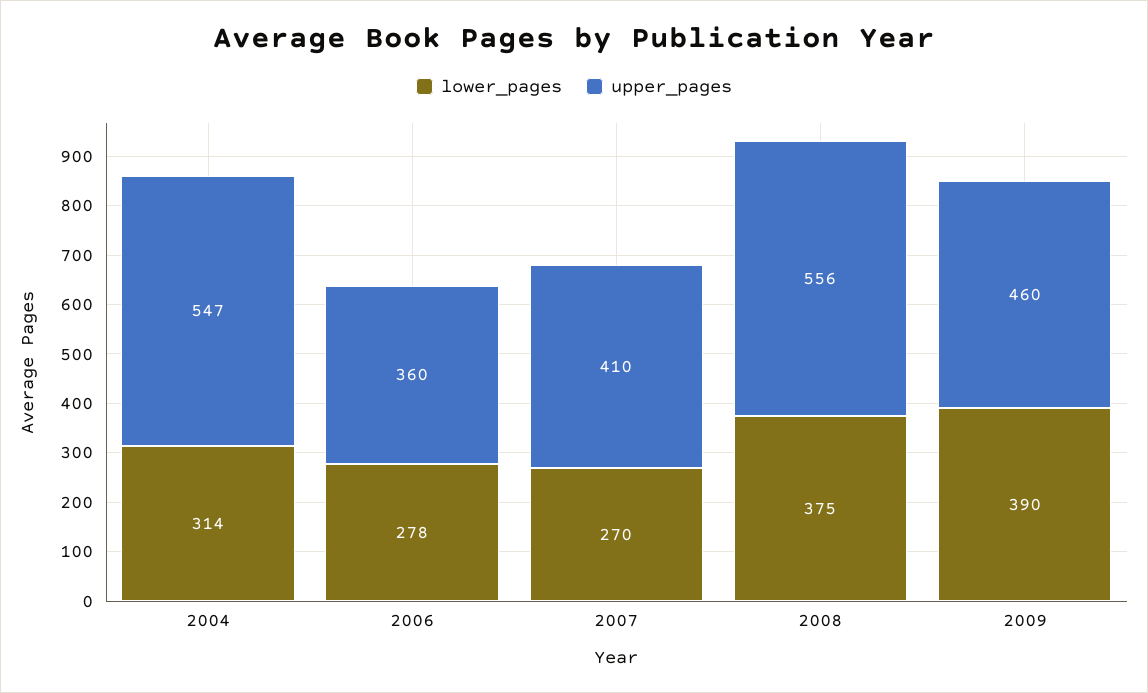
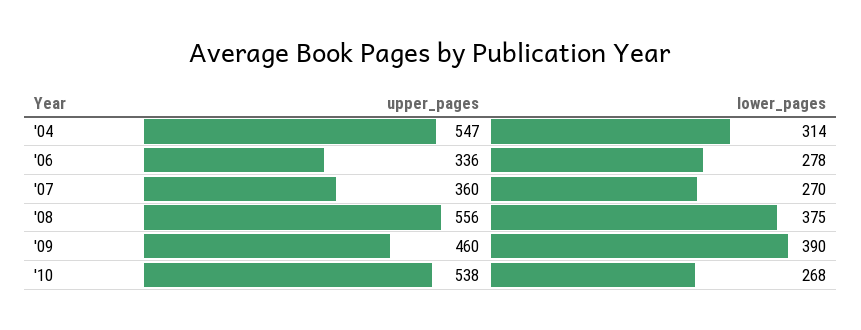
upper_pages, 2006: 360 -> 336
upper_pages, 2007: 410 -> 360
upper_pages, '10: none -> 538
lower_pages, '10: none -> 268

